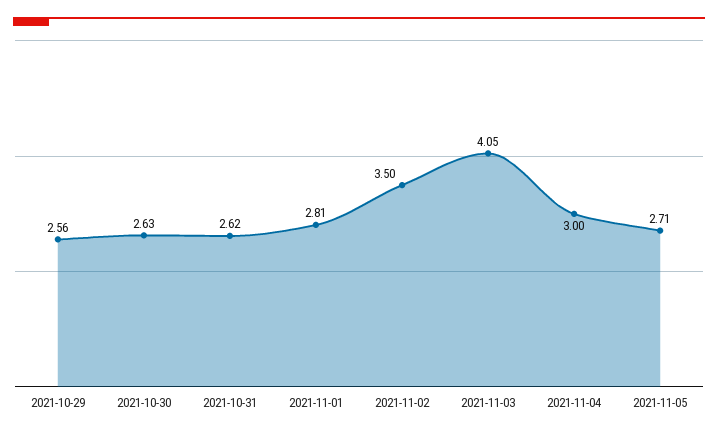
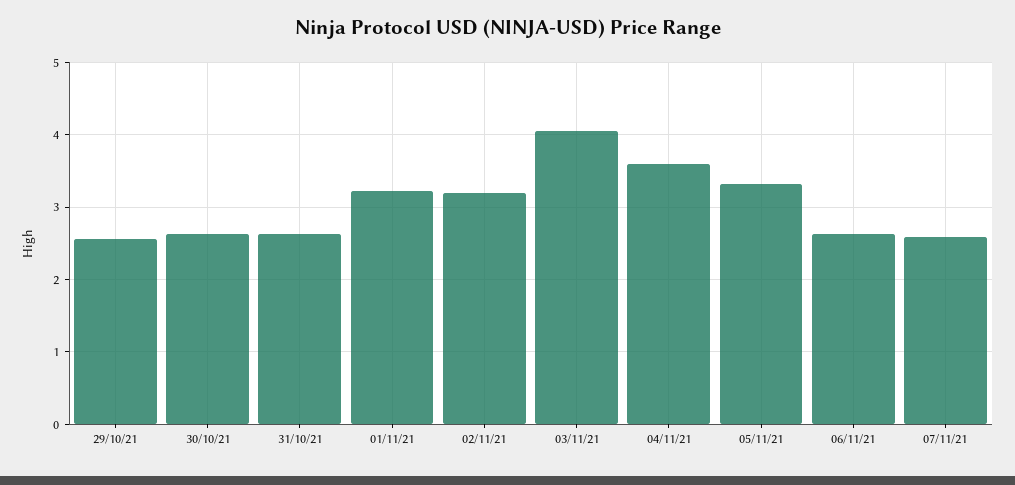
2021-11-01: 2.81 -> 3.2
2021-11-02: 3.5 -> 3.2
2021-11-04: 3 -> 3.6
2021-11-05: 2.71 -> 3.3
06/11/21: none -> 2.6
07/11/21: none -> 2.6

